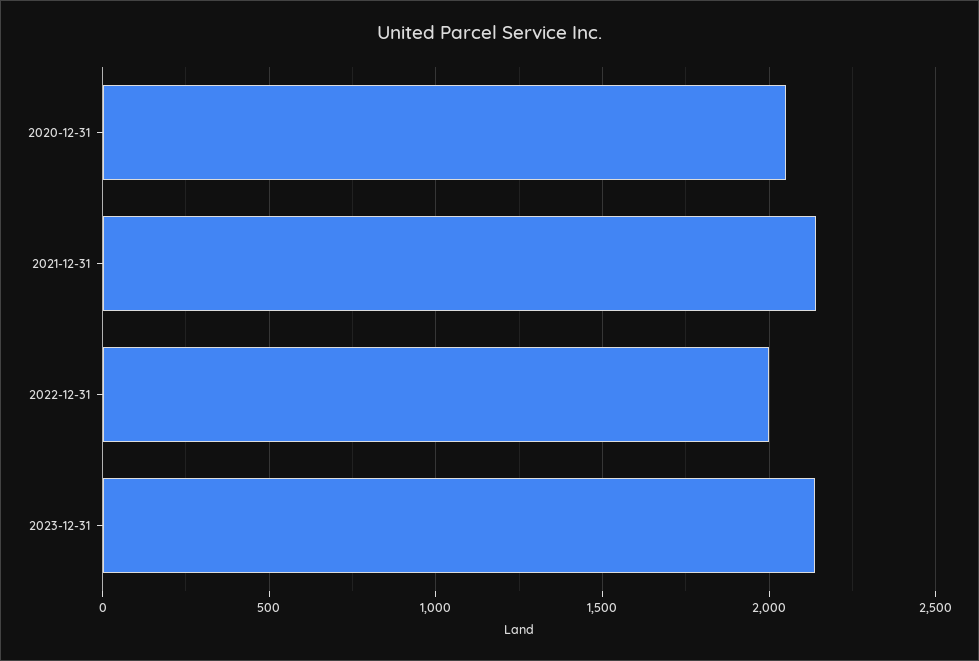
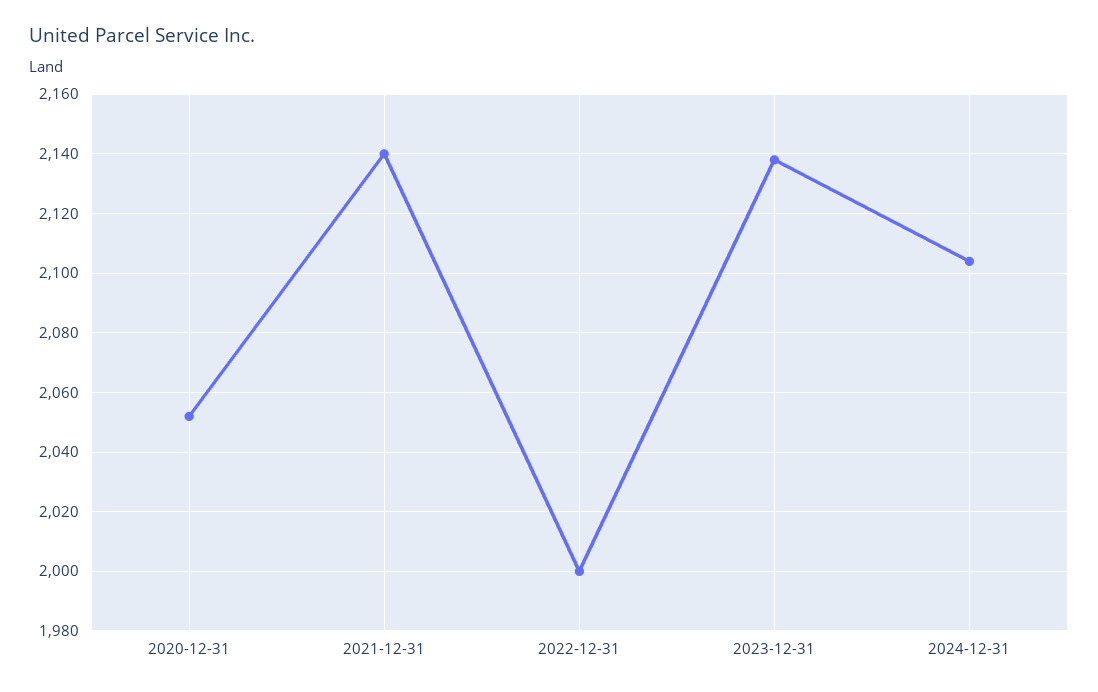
2024-12-31: none -> 2105

